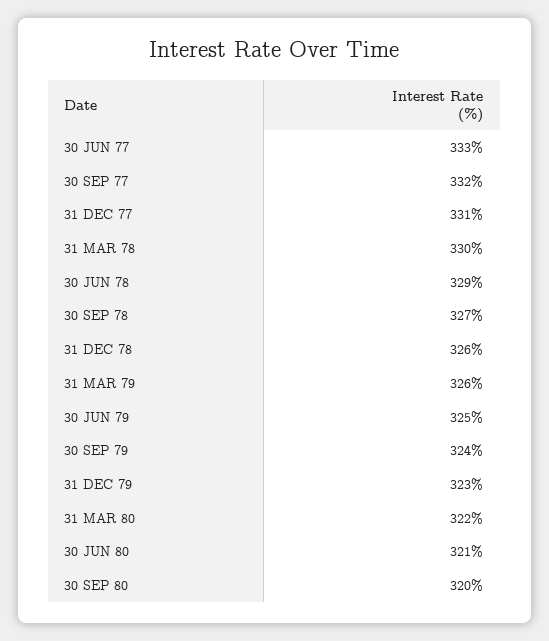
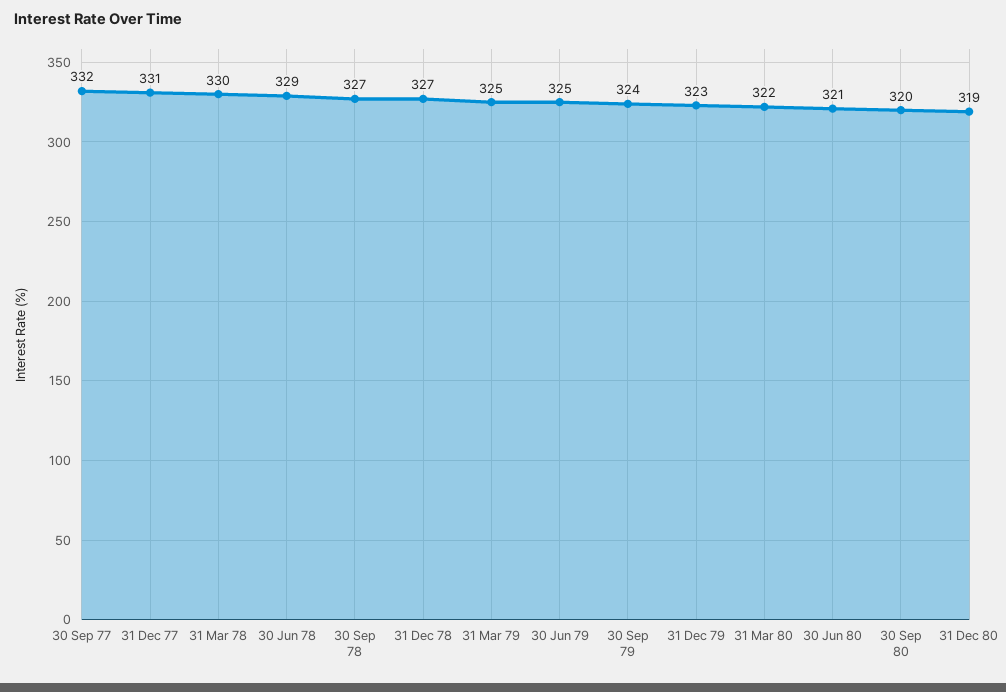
30 JUN 77: 333 -> none
31 DEC 78: 326 -> 327
31 MAR 79: 326 -> 325
31 Dec 80: none -> 319

